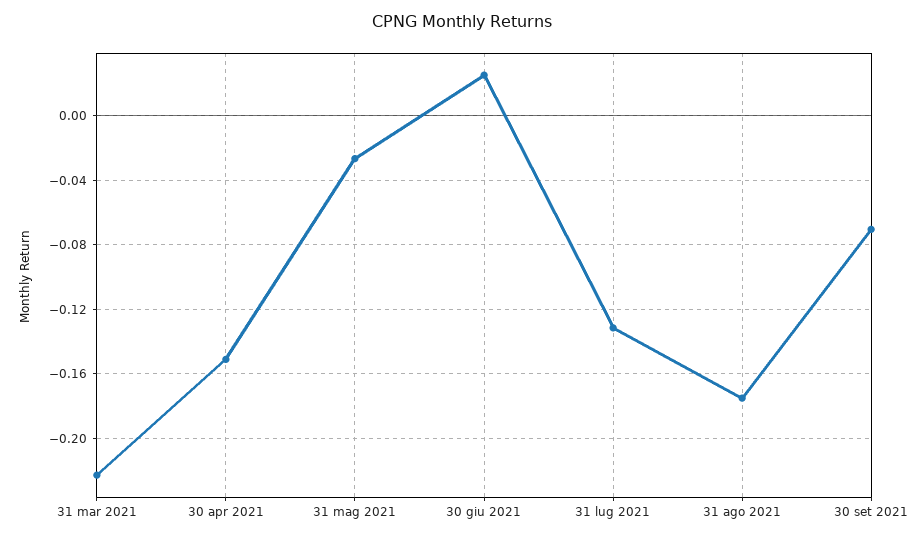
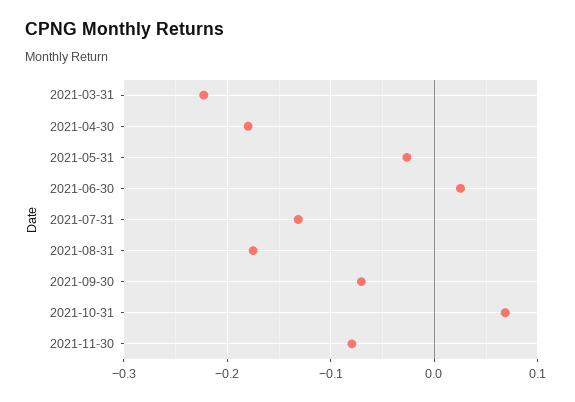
30 apr 2021: -0.15 -> -0.18
2021-10-31: none -> 0.07
2021-11-30: none -> -0.08

